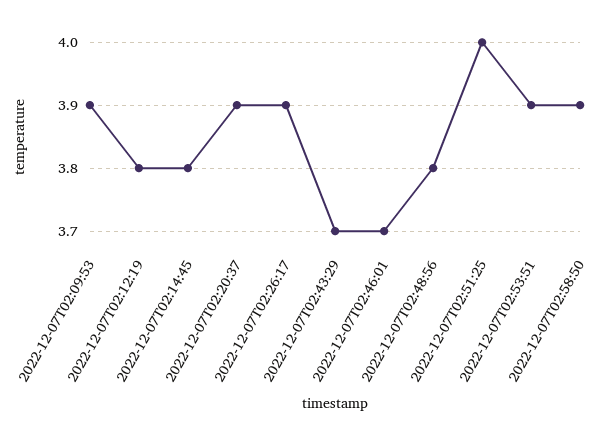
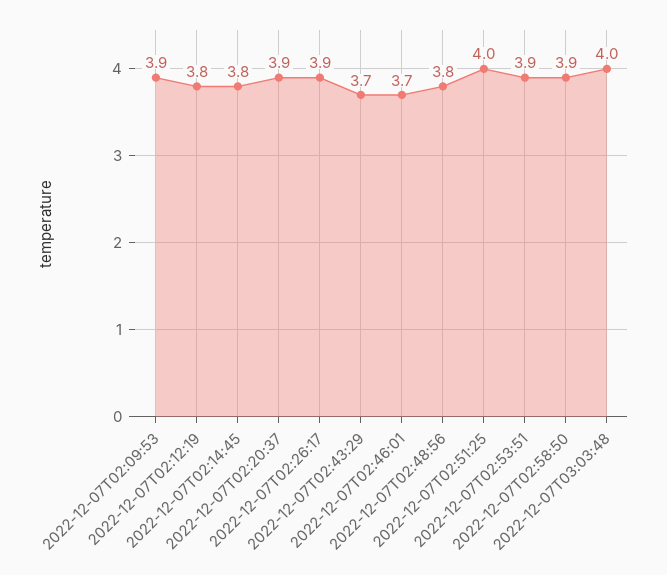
2022-12-07T03:03:48: none -> 4

